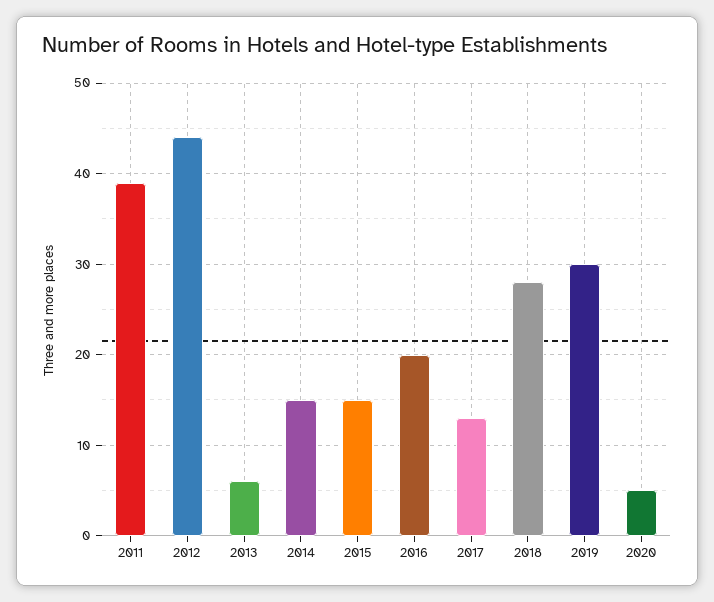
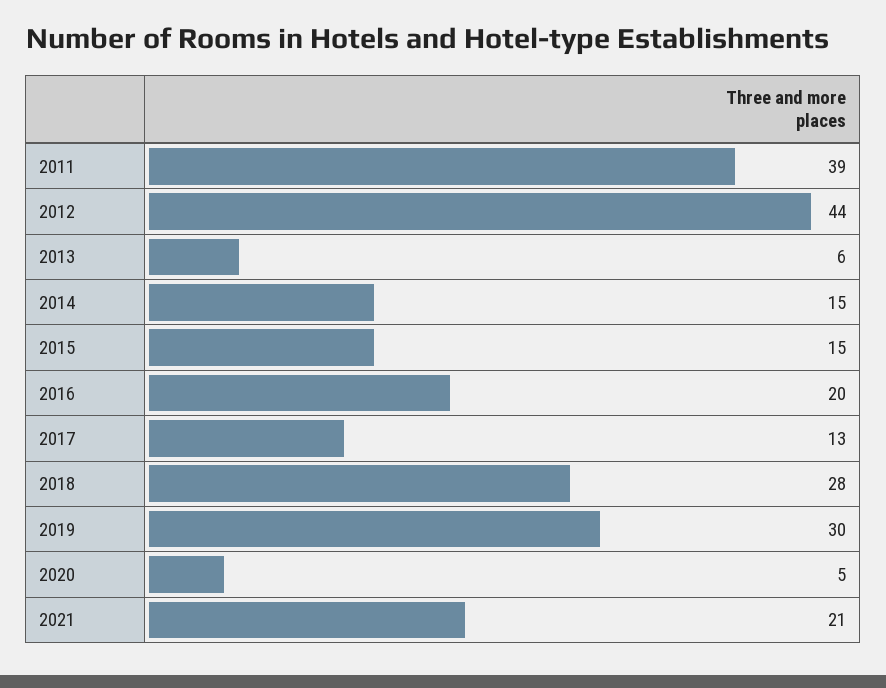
2021: none -> 21

